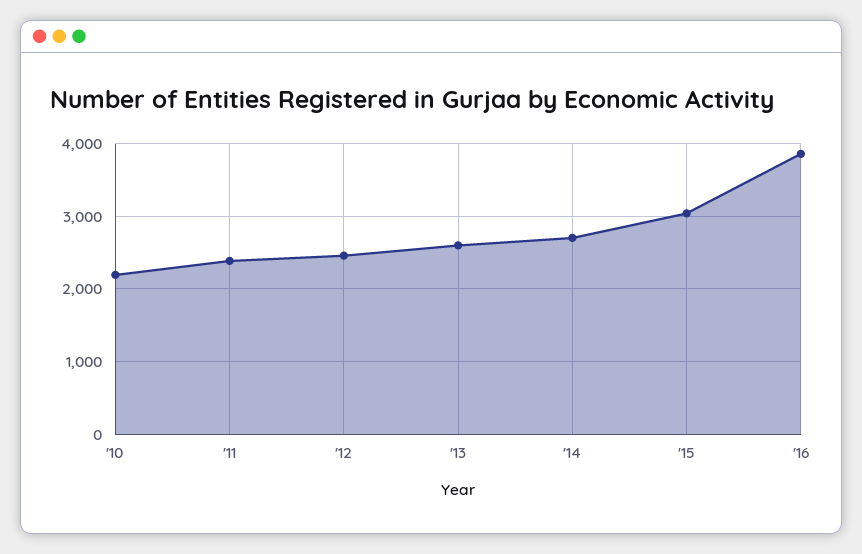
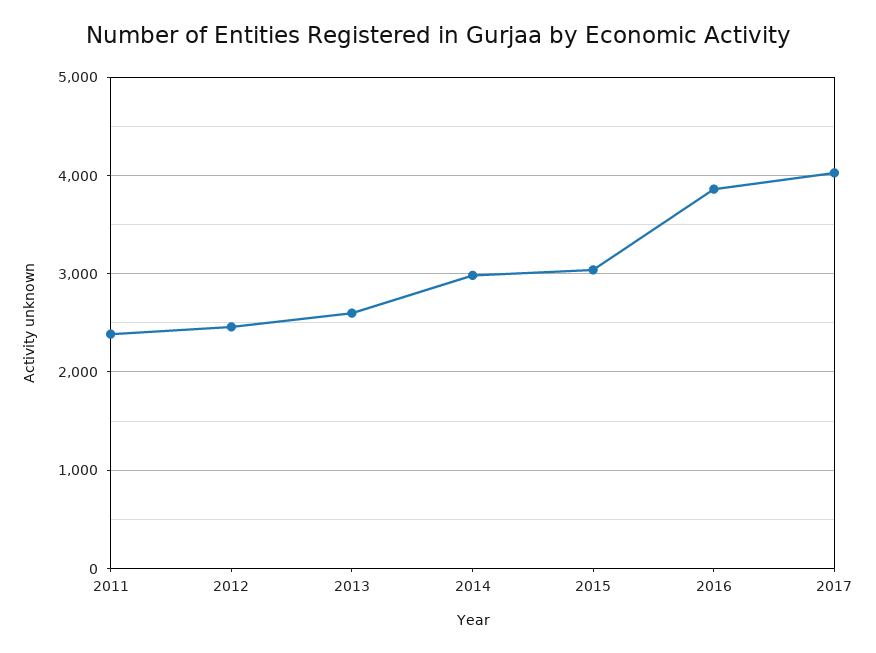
'10: 2200 -> none
'14: 2700 -> 3000
2017: none -> 4000

